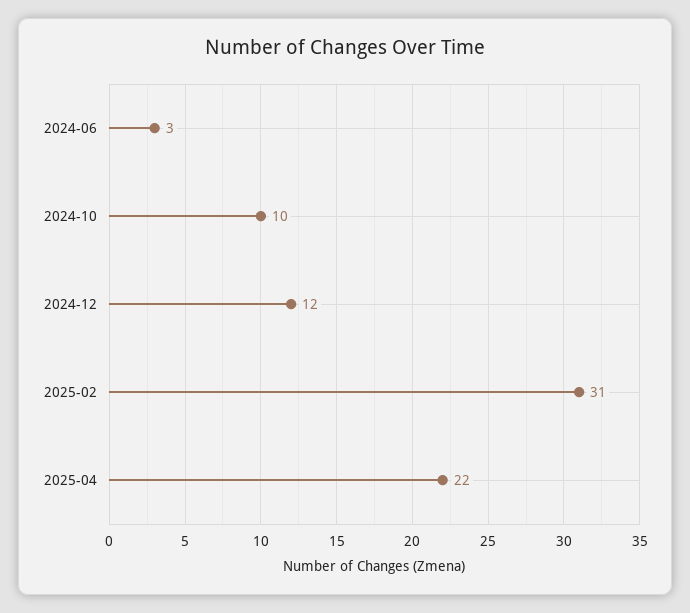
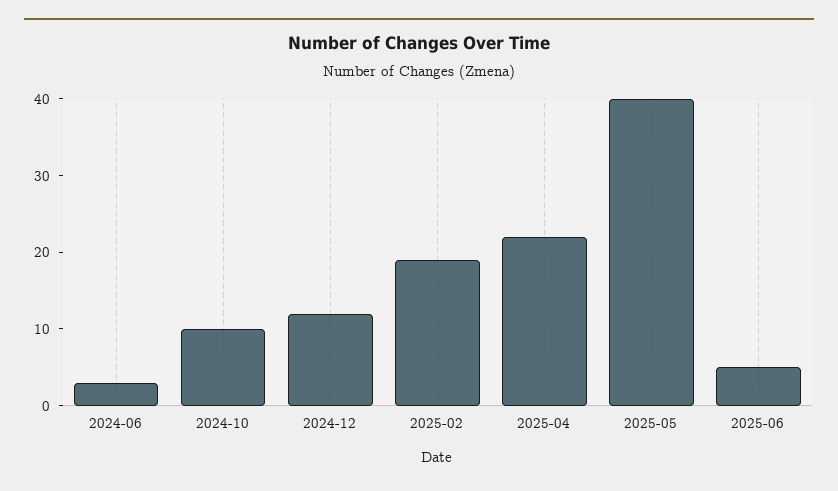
2025-02: 31 -> 20
2025-05: none -> 40
2025-06: none -> 5

